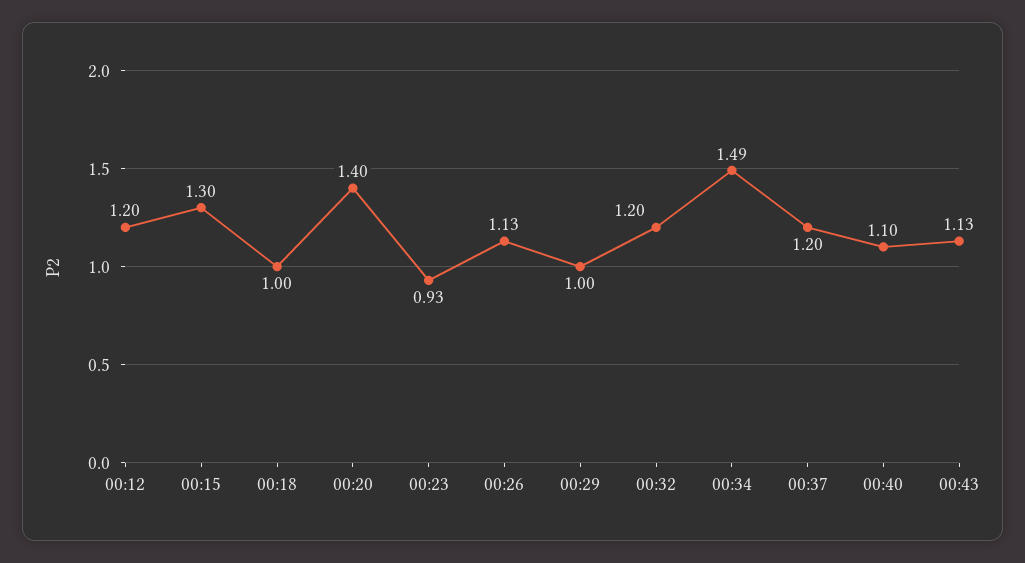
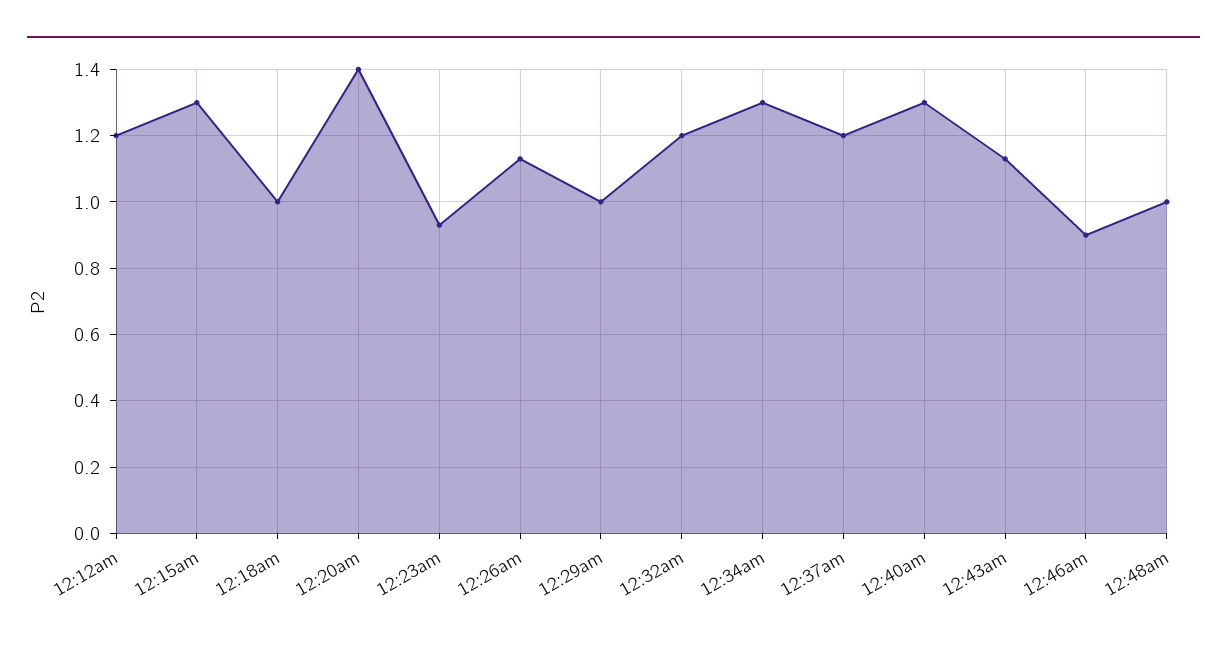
00:34: 1.49 -> 1.3
00:40: 1.1 -> 1.3
12:46am: none -> 0.9
12:48am: none -> 1

